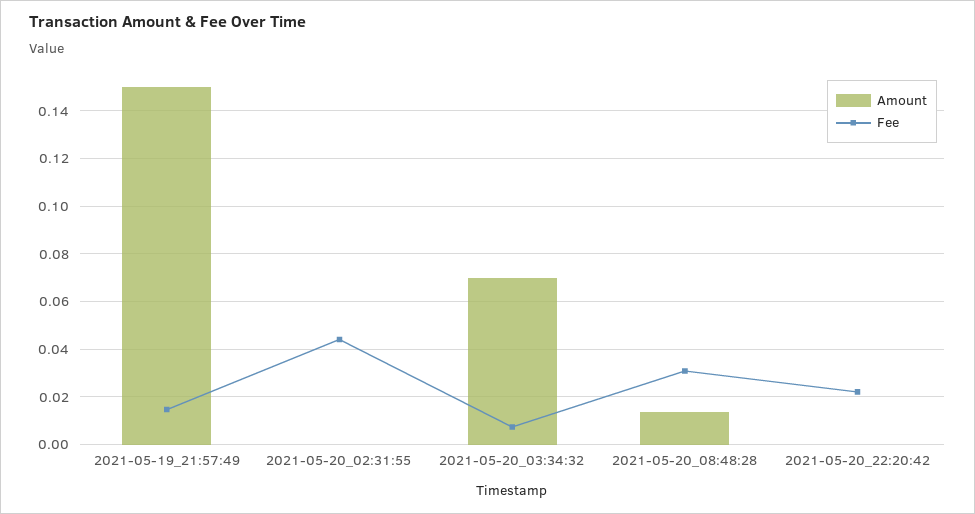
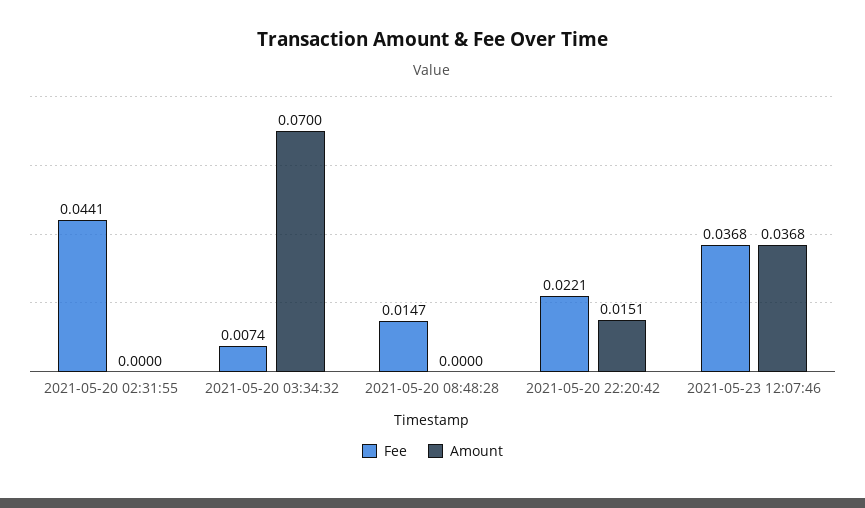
Amount, 2021-05-19_21:57:49: 0.15 -> none
Fee, 2021-05-19_21:57:49: 0.015 -> none
Amount, 2021-05-20_08:48:28: 0.015 -> 0
Fee, 2021-05-20_08:48:28: 0.03 -> 0.0147
Amount, 2021-05-20_22:20:42: 0 -> 0.0151
Fee, 2021-05-23 12:07:46: none -> 0.0368
Amount, 2021-05-23 12:07:46: none -> 0.0368

